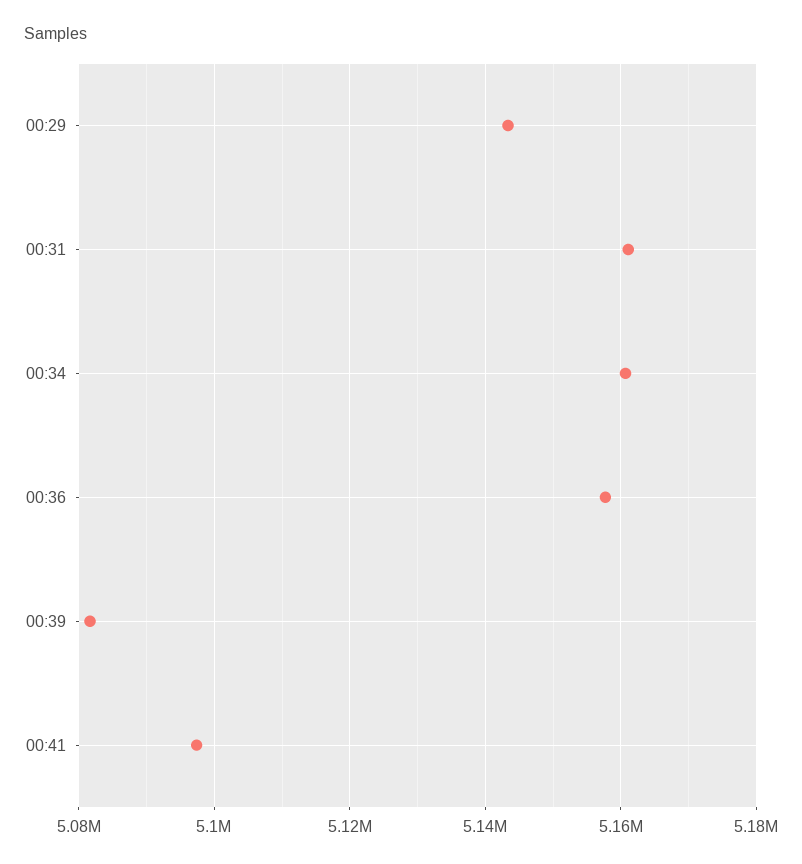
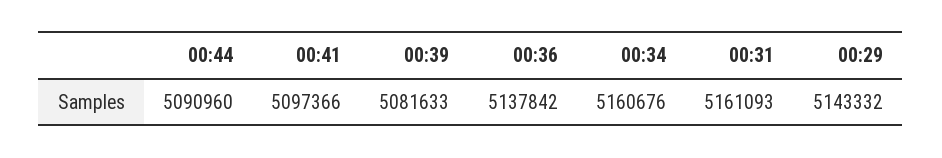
00:36: 5158000 -> 5137842
00:44: none -> 5090960

